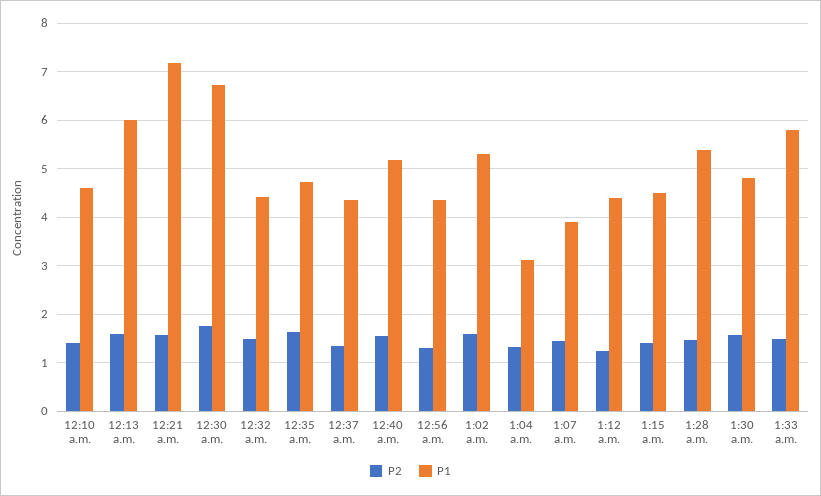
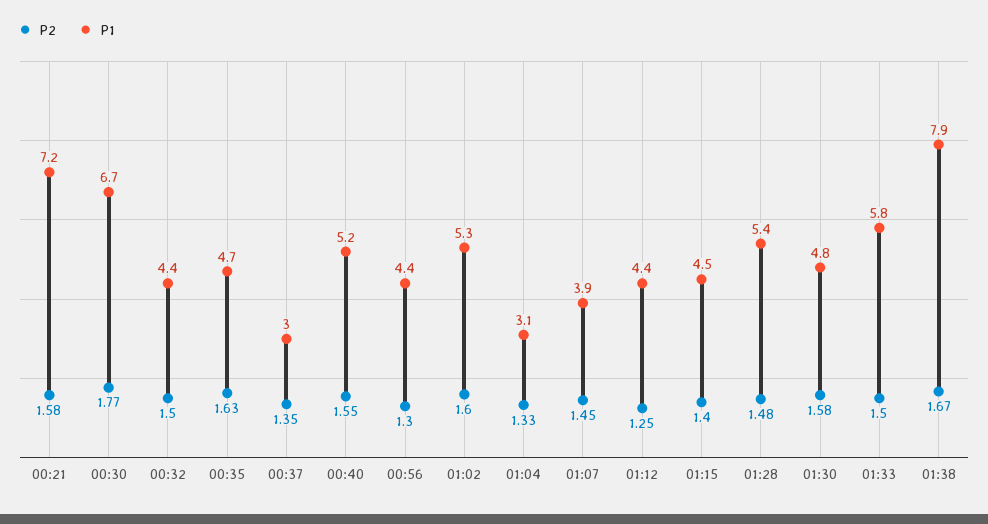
P2, 12:10 a.m.: 1.4 -> none
P1, 12:10 a.m.: 4.6 -> none
P2, 12:13 a.m.: 1.6 -> none
P1, 12:13 a.m.: 6 -> none
P1, 12:37 a.m.: 4.4 -> 3
P2, 01:38: none -> 1.67
P1, 01:38: none -> 7.9

